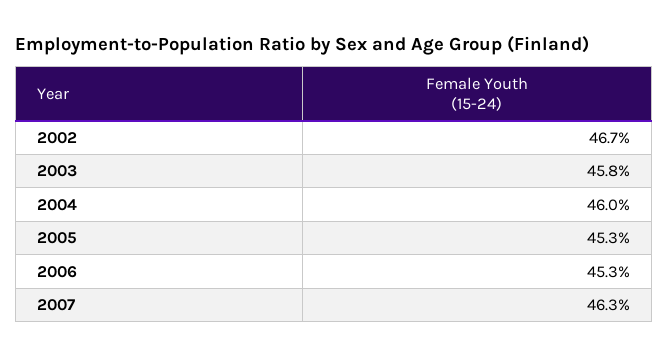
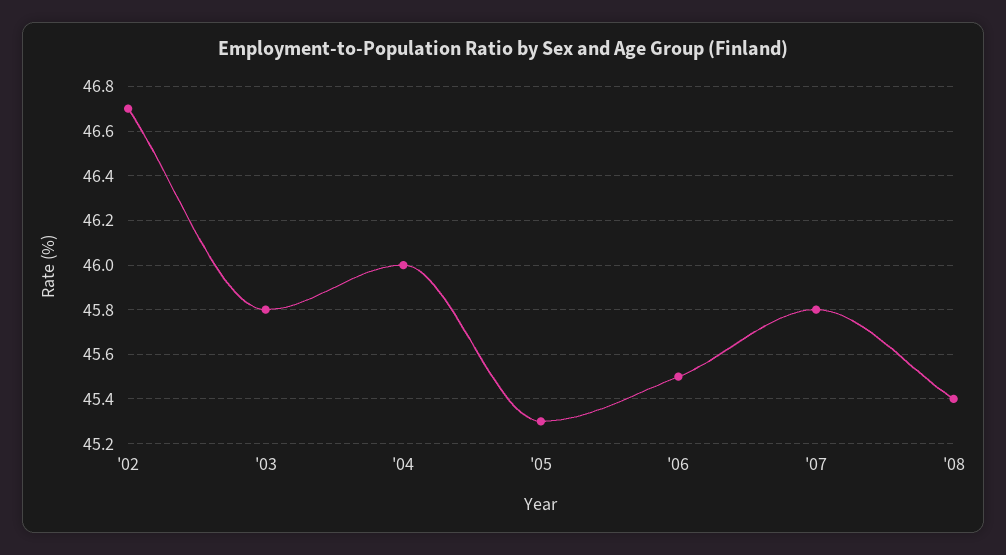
2006: 45.3 -> 45.5
2007: 46.3 -> 45.8
'08: none -> 45.4

